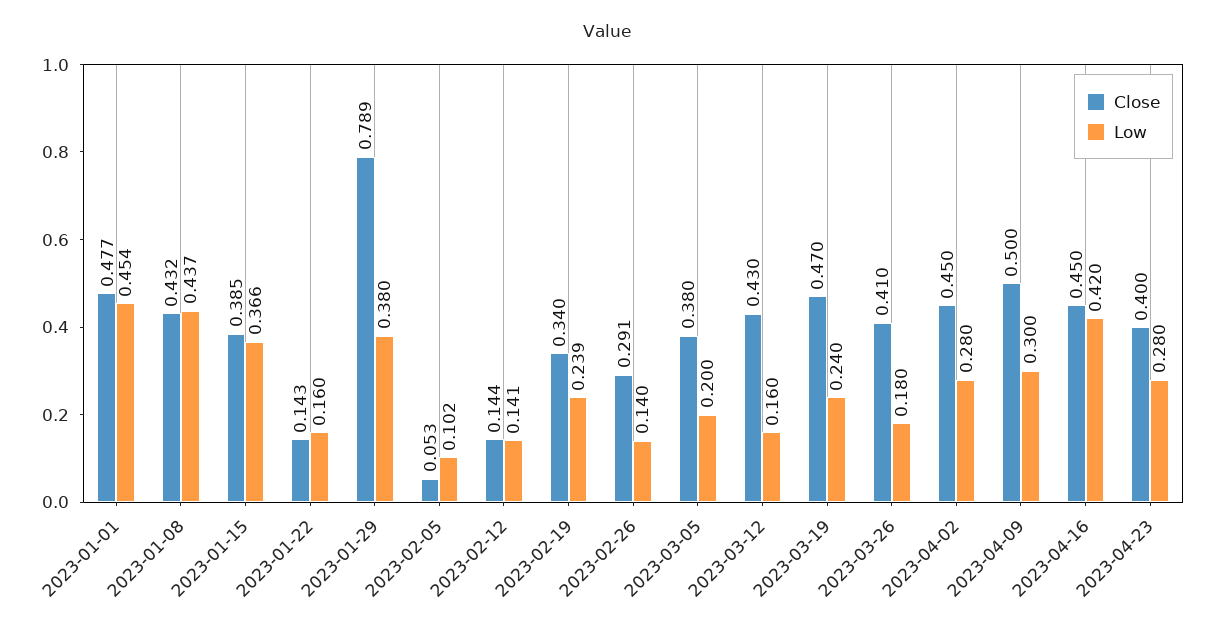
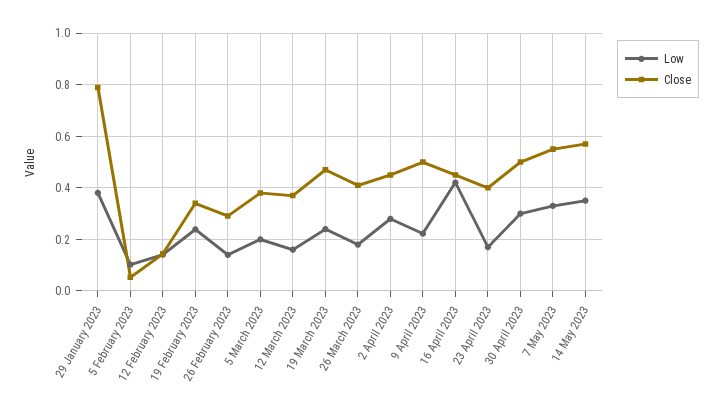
Close, 2023-01-01: 0.477 -> none
Low, 2023-01-01: 0.454 -> none
Close, 2023-01-08: 0.432 -> none
Low, 2023-01-08: 0.437 -> none
Close, 2023-01-15: 0.385 -> none
Low, 2023-01-15: 0.366 -> none
Close, 2023-01-22: 0.143 -> none
Low, 2023-01-22: 0.16 -> none
Close, 2023-03-12: 0.43 -> 0.375
Low, 2023-04-09: 0.3 -> 0.225
Low, 2023-04-23: 0.28 -> 0.175
Low, 30 April 2023: none -> 0.3
Close, 30 April 2023: none -> 0.5
Low, 7 May 2023: none -> 0.325
Close, 7 May 2023: none -> 0.55
Low, 14 May 2023: none -> 0.35
Close, 14 May 2023: none -> 0.575

